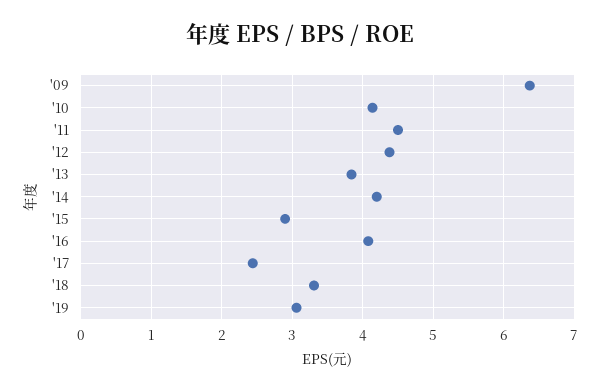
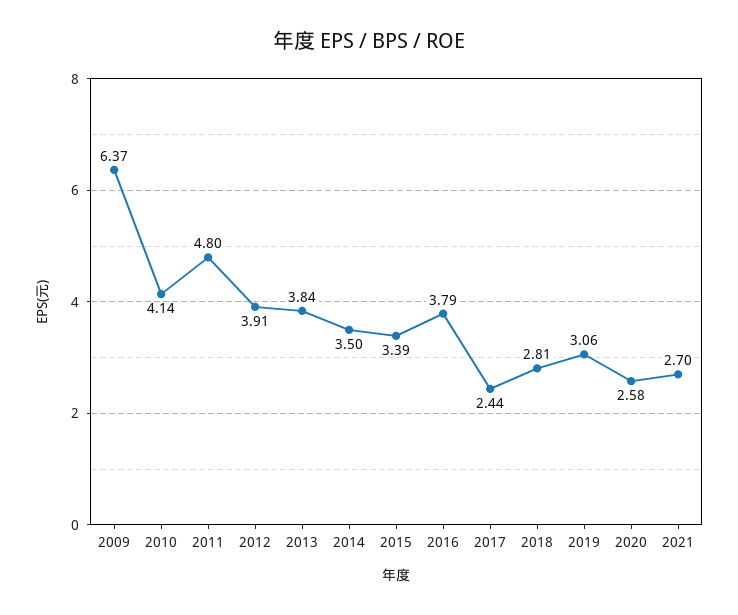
'11: 4.5 -> 4.8
'12: 4.4 -> 3.91
'14: 4.2 -> 3.5
'15: 2.9 -> 3.39
'16: 4.1 -> 3.79
'18: 3.3 -> 2.81
2020: none -> 2.58
2021: none -> 2.7

